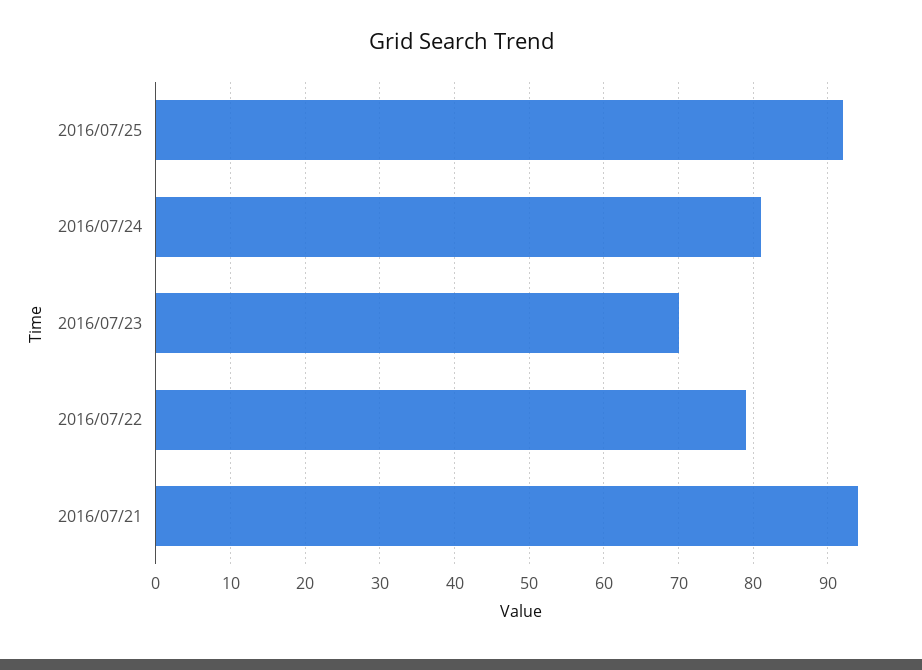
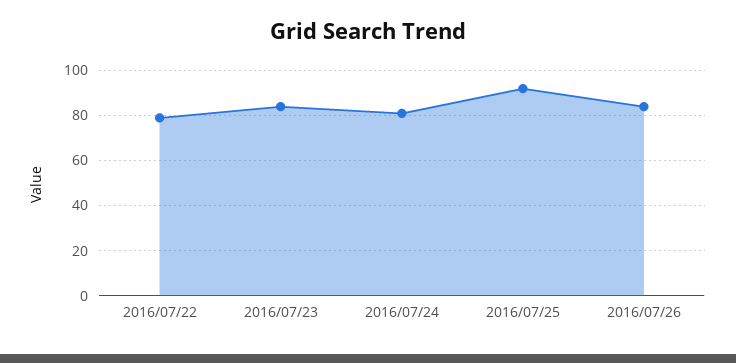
2016/07/23: 70 -> 85
2016/07/21: 94 -> none
2016/07/26: none -> 85

